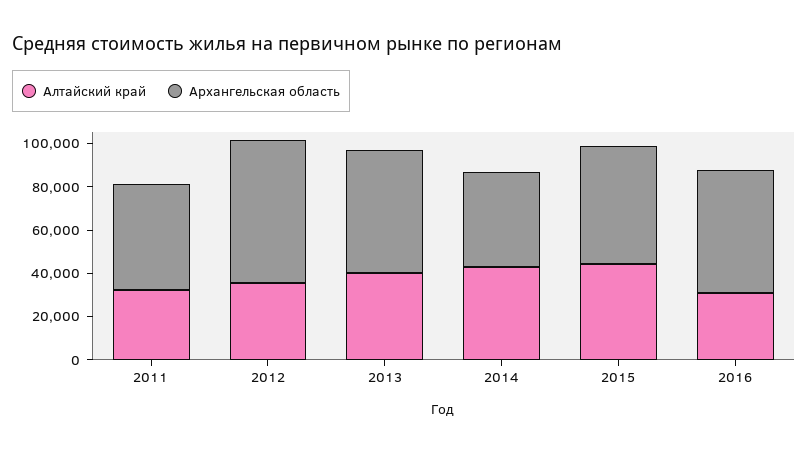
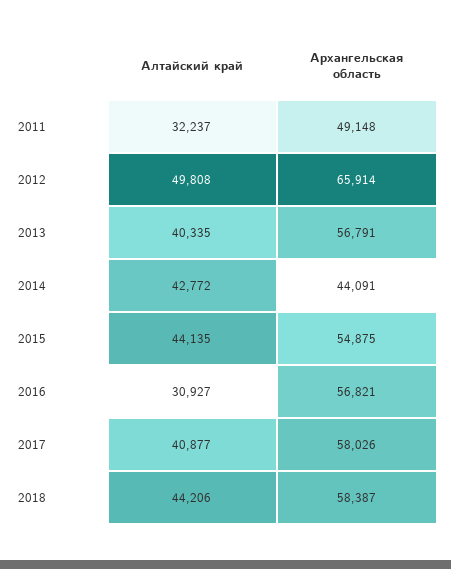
Алтайский край, 2012: 35000 -> 49808
Алтайский край, 2017: none -> 40877
Архангельская область, 2017: none -> 58026
Алтайский край, 2018: none -> 44206
Архангельская область, 2018: none -> 58387

